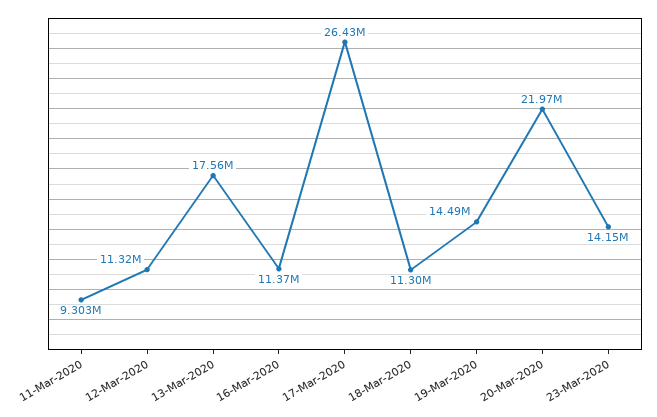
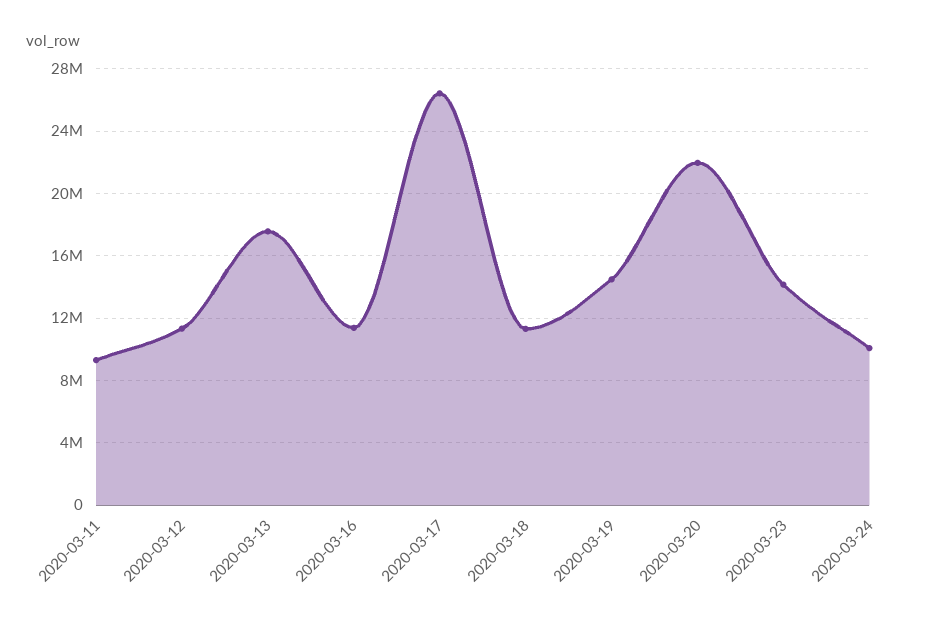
2020-03-24: none -> 10000000

